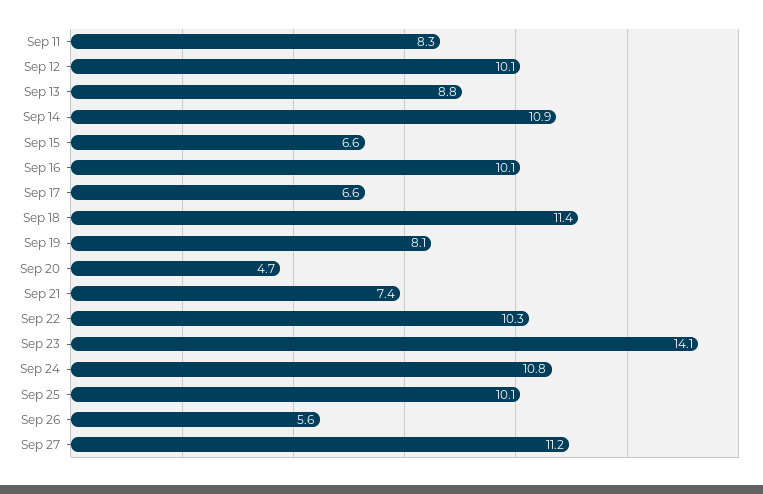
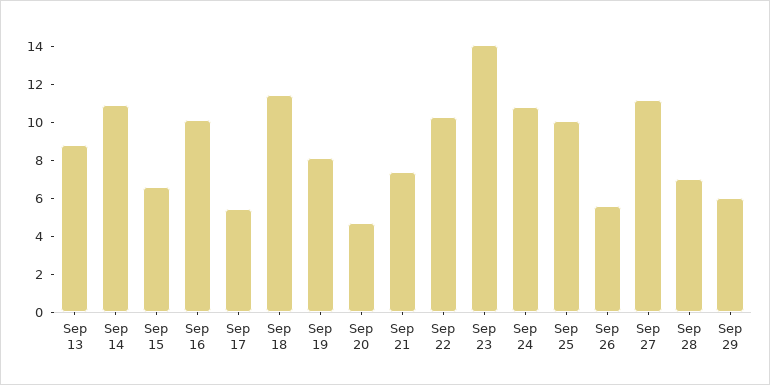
Sep 11: 8.3 -> none
Sep 12: 10.1 -> none
Sep 17: 6.6 -> 5.5
Sep 28: none -> 7
Sep 29: none -> 6

